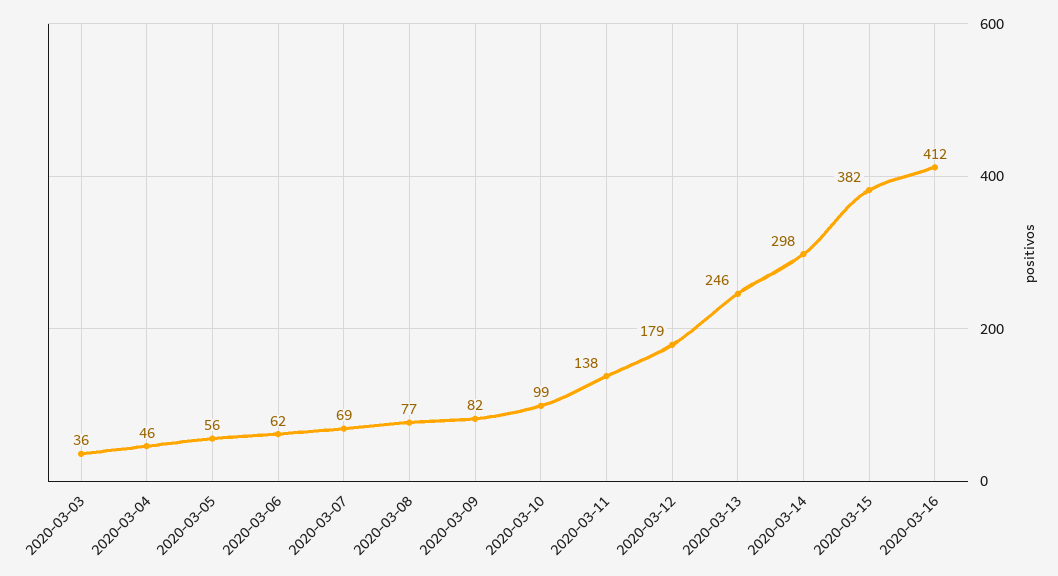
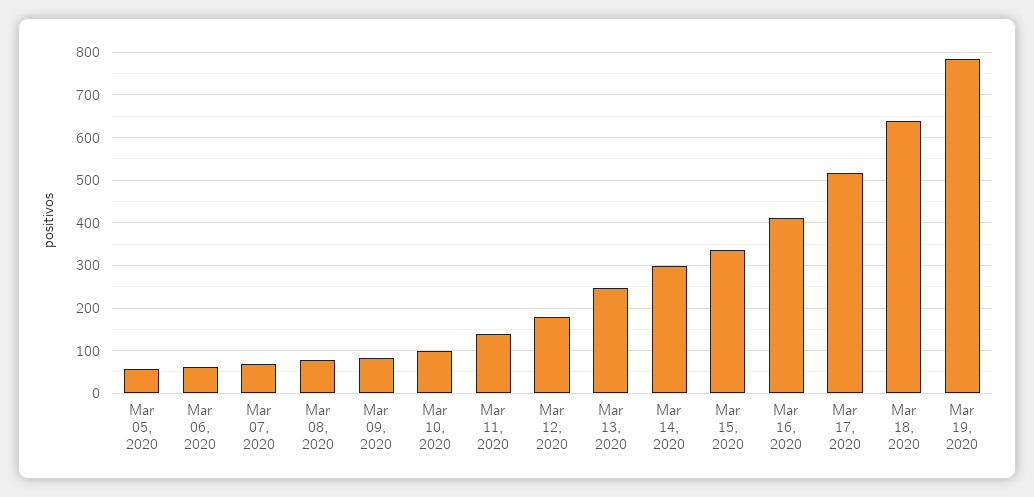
2020-03-03: 36 -> none
2020-03-04: 46 -> none
2020-03-15: 382 -> 340
Mar 17, 2020: none -> 520
Mar 18, 2020: none -> 640
Mar 19, 2020: none -> 780

